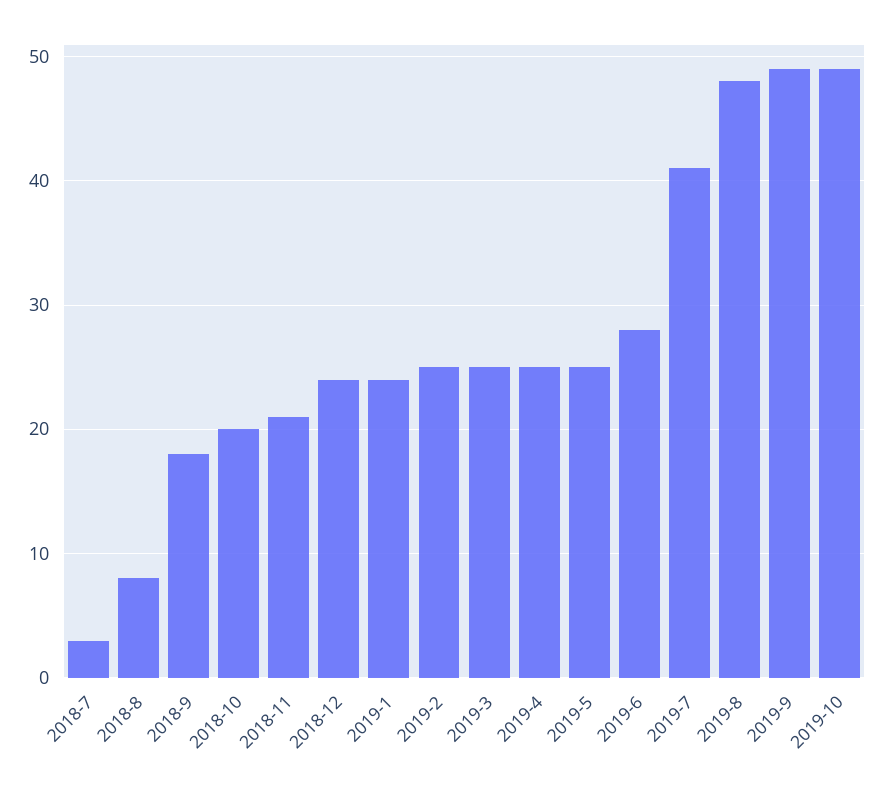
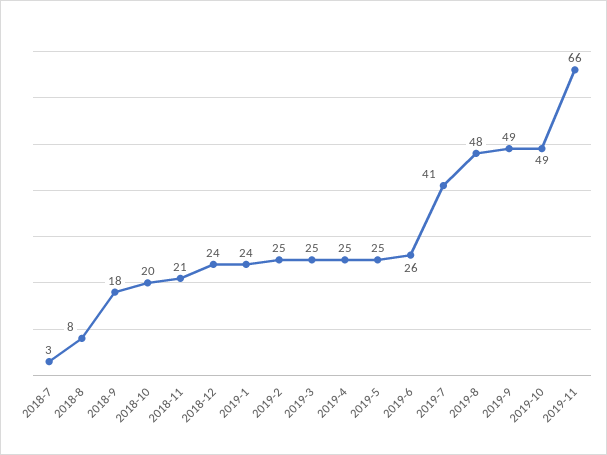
2019-6: 28 -> 26
2019-11: none -> 66

